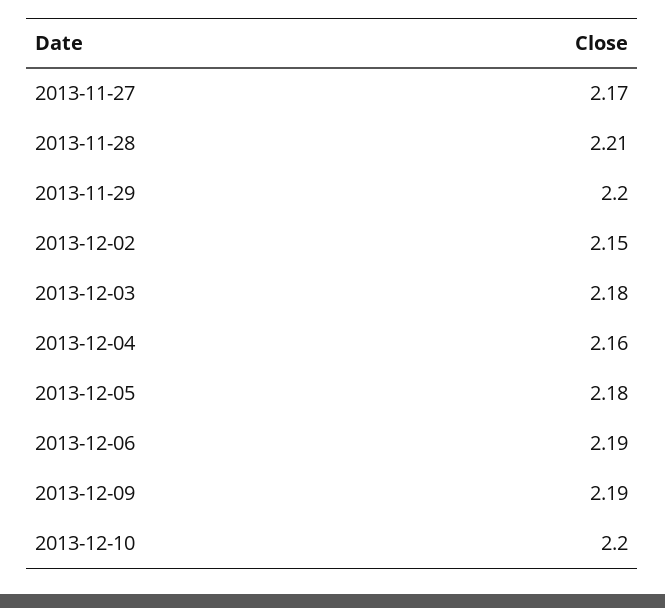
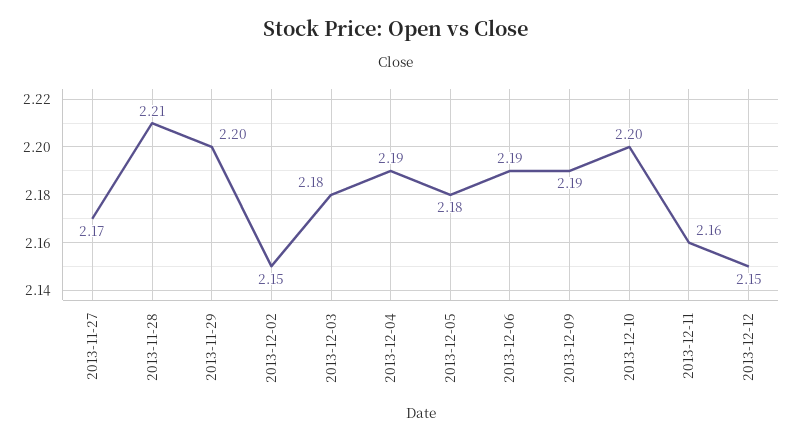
2013-12-04: 2.16 -> 2.19
2013-12-11: none -> 2.16
2013-12-12: none -> 2.15

